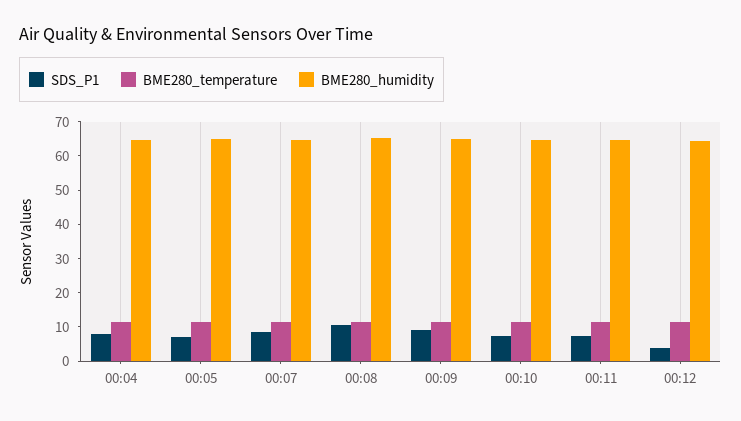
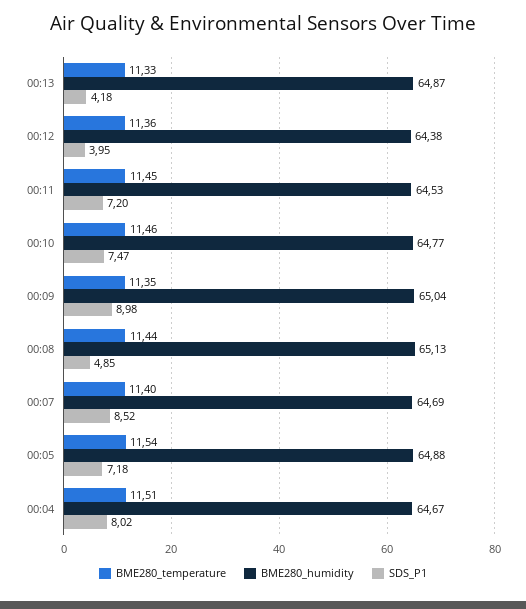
SDS_P1, 00:08: 10 -> 4.85
BME280_temperature, 00:13: none -> 11.33
BME280_humidity, 00:13: none -> 64.87
SDS_P1, 00:13: none -> 4.18

